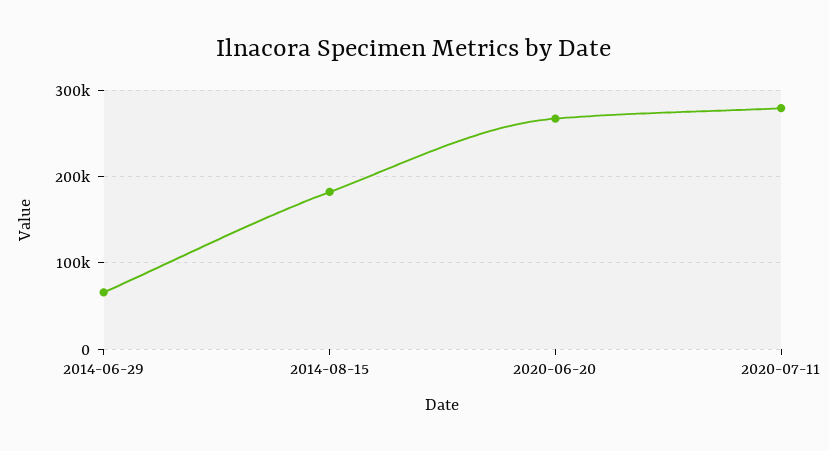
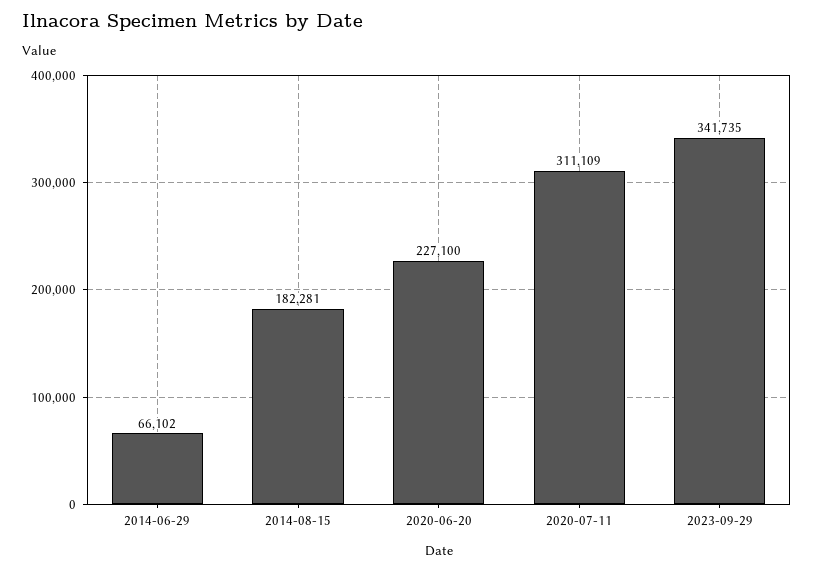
2020-06-20: 270000 -> 227100
2020-07-11: 280000 -> 311109
2023-09-29: none -> 341735

